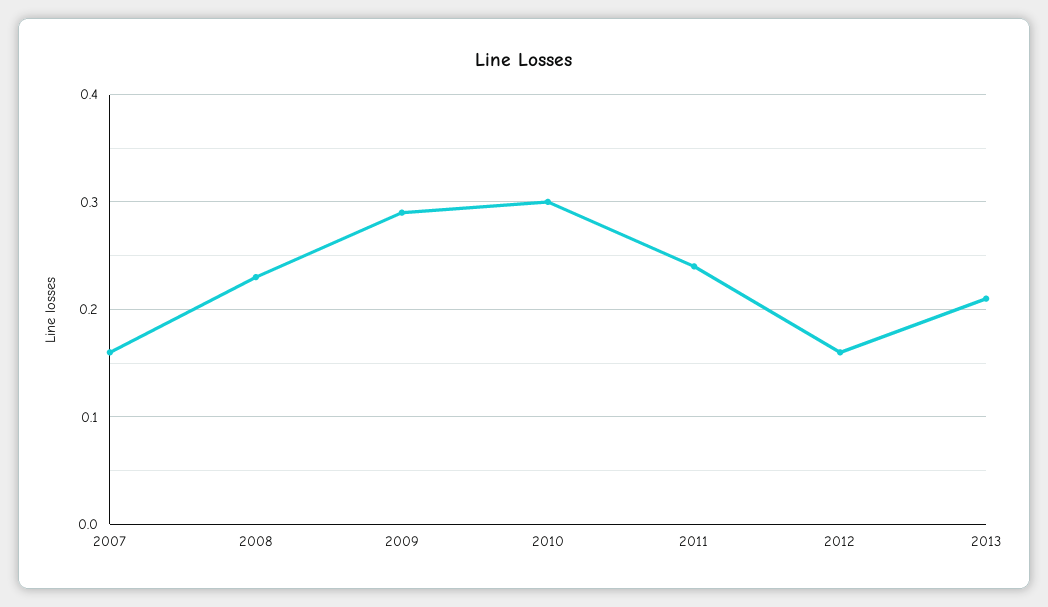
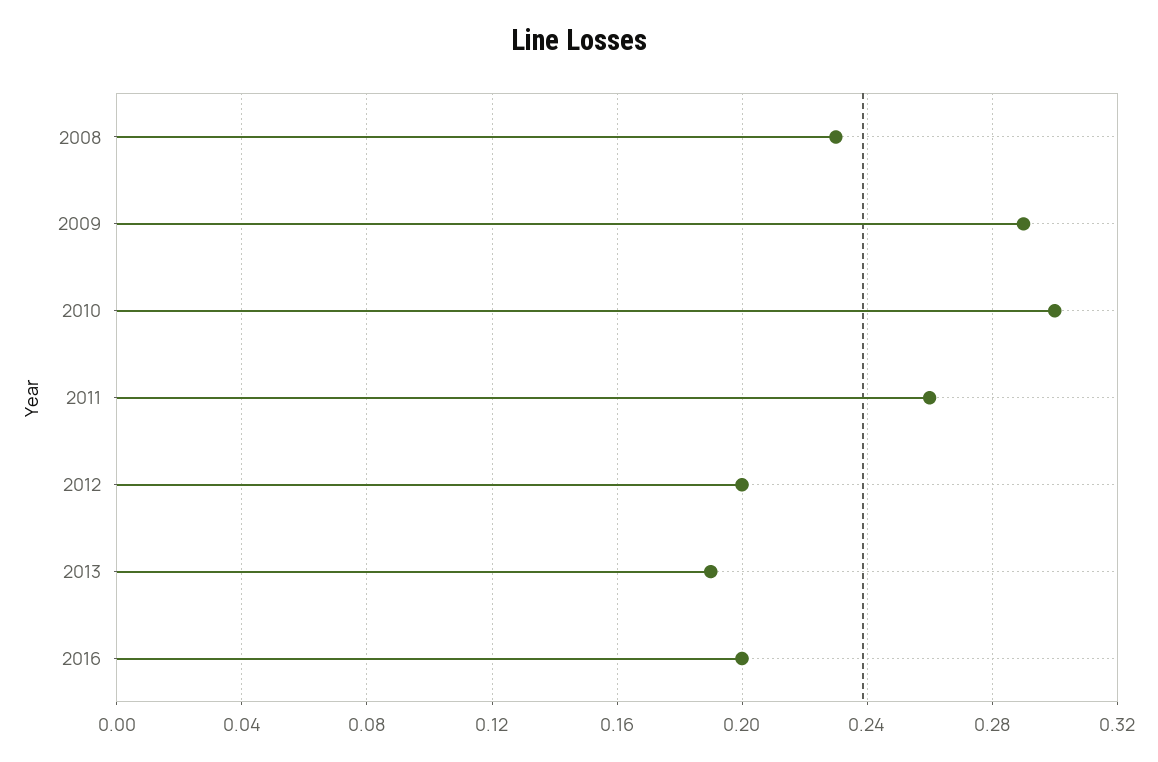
2007: 0.16 -> none
2011: 0.24 -> 0.26
2012: 0.16 -> 0.2
2013: 0.21 -> 0.19
2016: none -> 0.2

